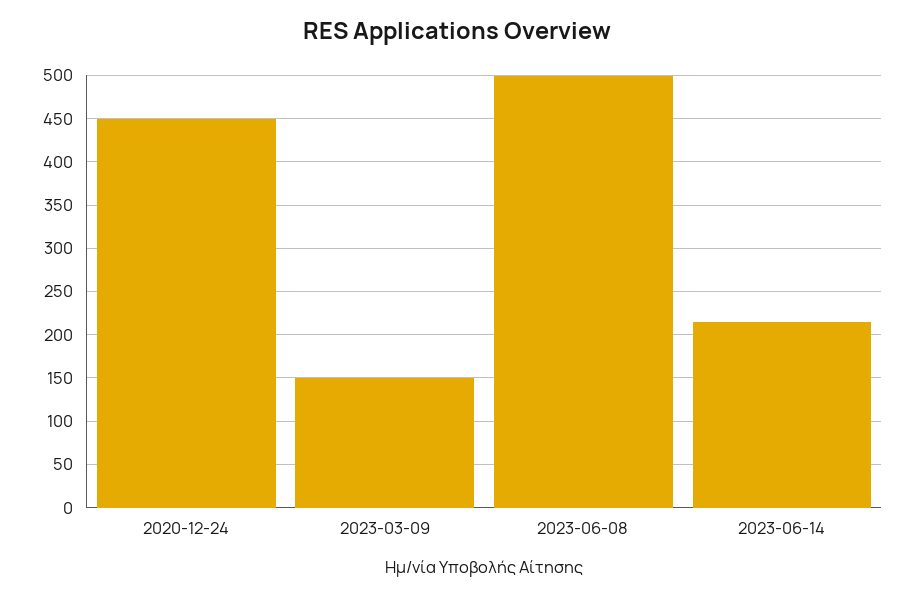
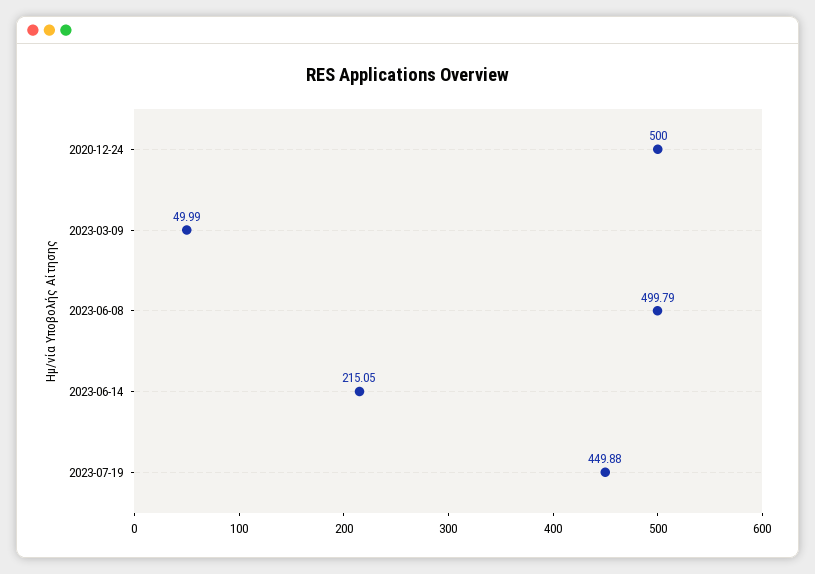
2020-12-24: 450 -> 500
2023-03-09: 150 -> 49.99
2023-07-19: none -> 449.88

